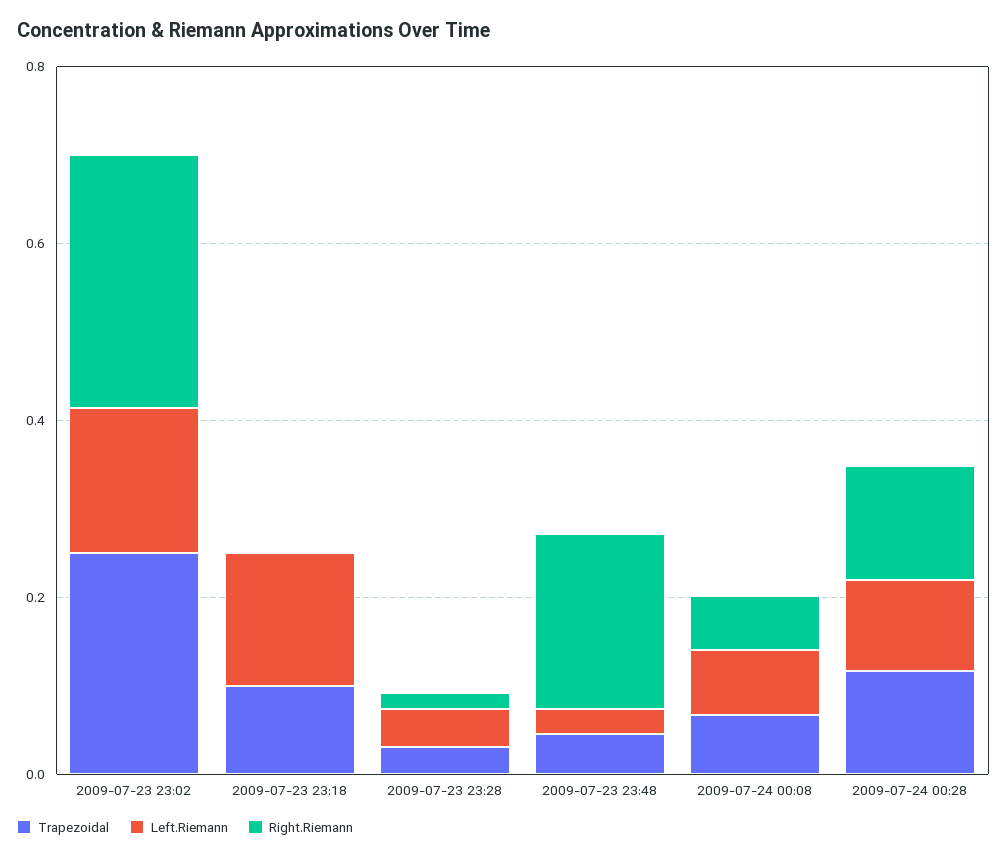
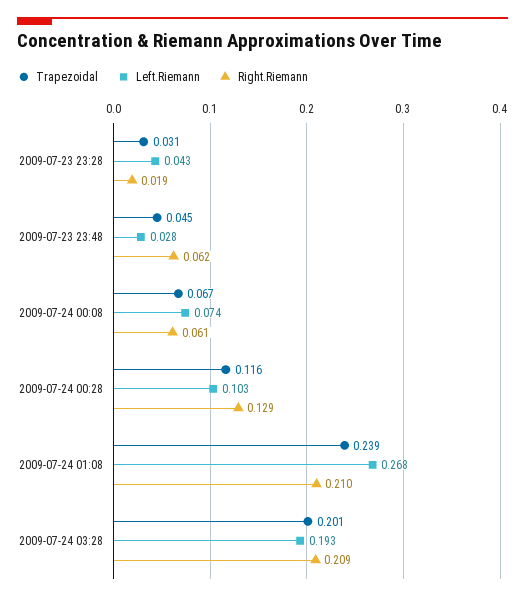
Trapezoidal, 2009-07-23 23:02: 0.25 -> none
Left.Riemann, 2009-07-23 23:02: 0.15 -> none
Right.Riemann, 2009-07-23 23:02: 0.3 -> none
Trapezoidal, 2009-07-23 23:18: 0.1 -> none
Left.Riemann, 2009-07-23 23:18: 0.15 -> none
Right.Riemann, 2009-07-23 23:18: 0 -> none
Right.Riemann, 2009-07-23 23:48: 0.2 -> 0.062
Trapezoidal, 2009-07-24 01:08: none -> 0.239
Left.Riemann, 2009-07-24 01:08: none -> 0.268
Right.Riemann, 2009-07-24 01:08: none -> 0.21
Trapezoidal, 2009-07-24 03:28: none -> 0.201
Left.Riemann, 2009-07-24 03:28: none -> 0.193
Right.Riemann, 2009-07-24 03:28: none -> 0.209

